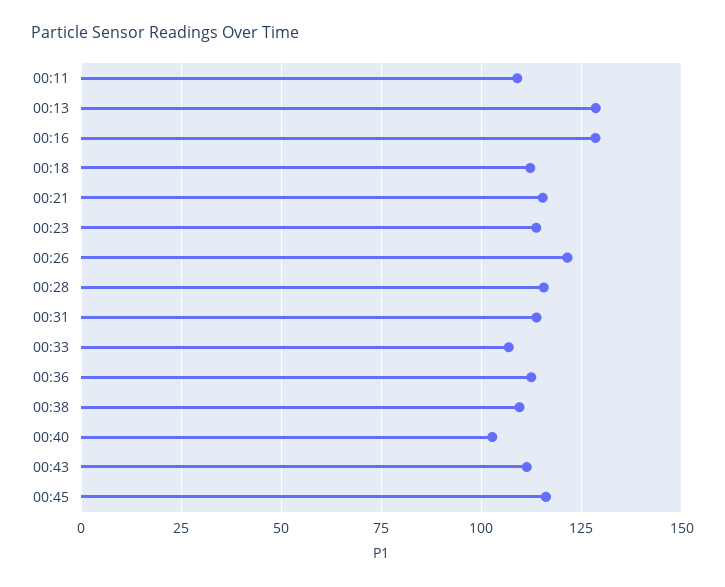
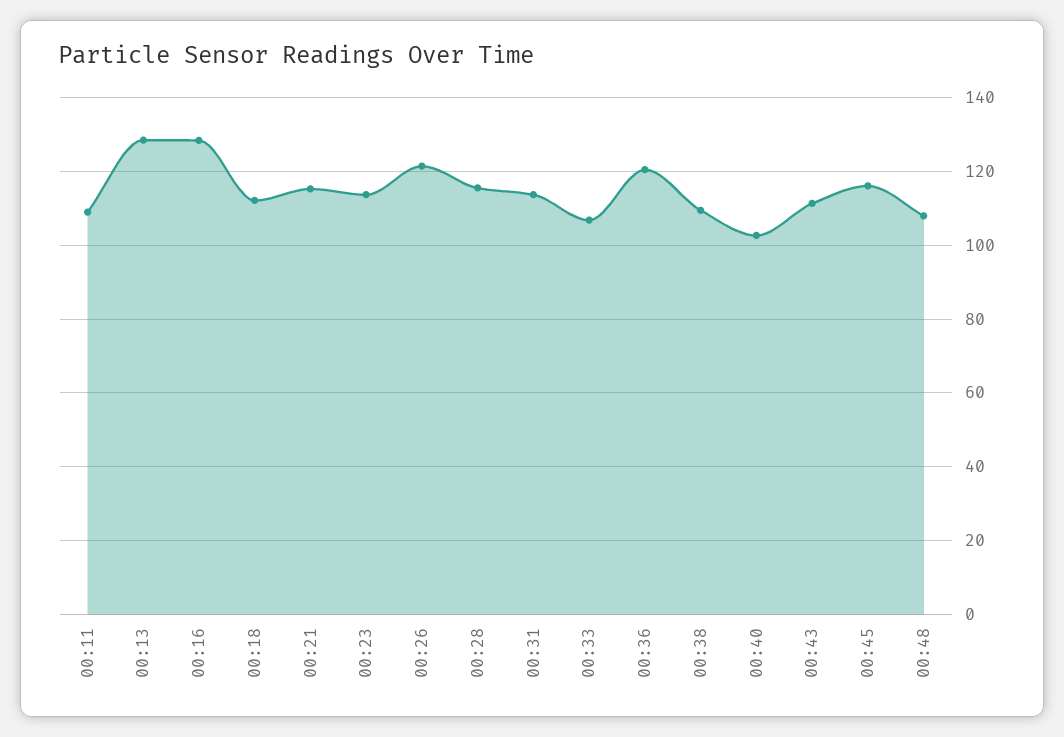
00:36: 112.5 -> 120
00:48: none -> 108

